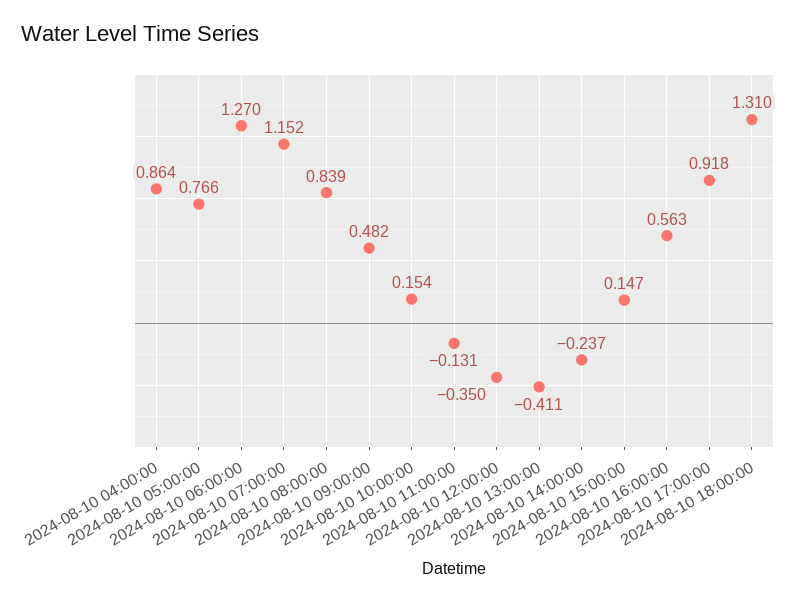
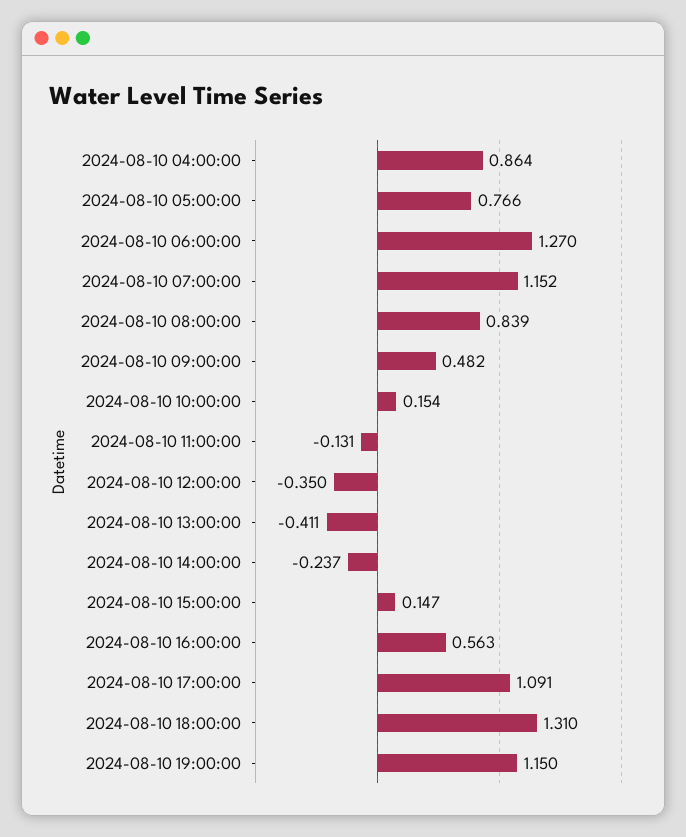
2024-08-10 17:00:00: 0.918 -> 1.091
2024-08-10 19:00:00: none -> 1.15

